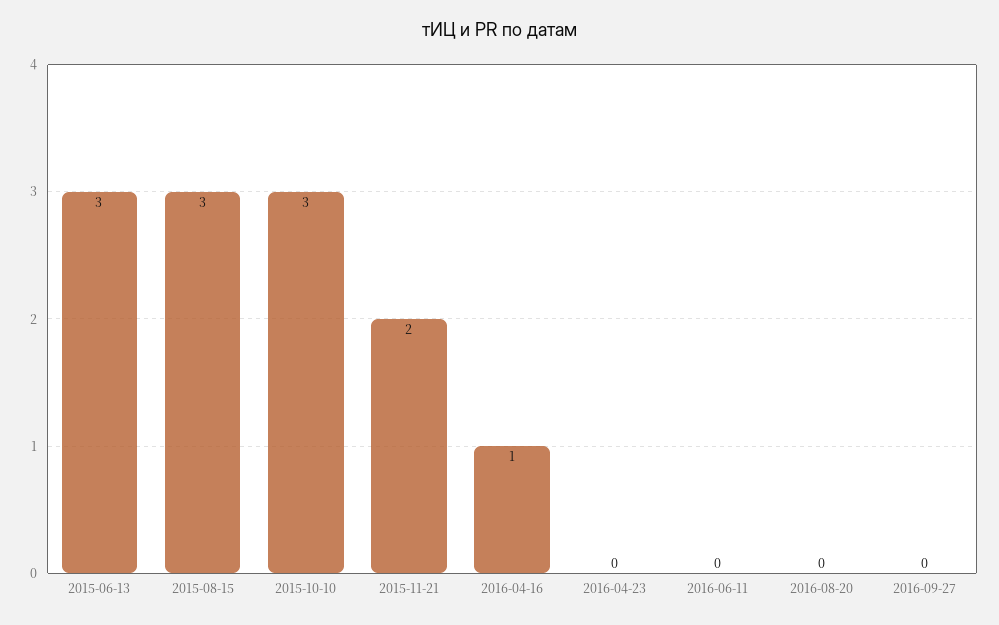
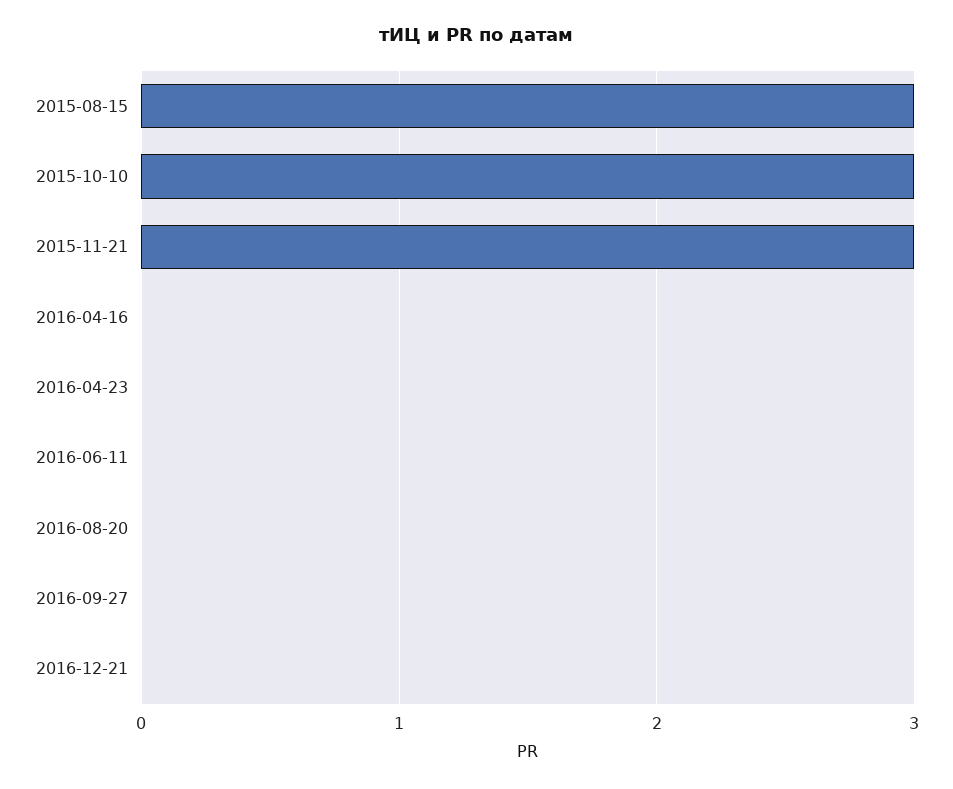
2015-06-13: 3 -> none
2015-11-21: 2 -> 3
2016-04-16: 1 -> 0
2016-12-21: none -> 0

